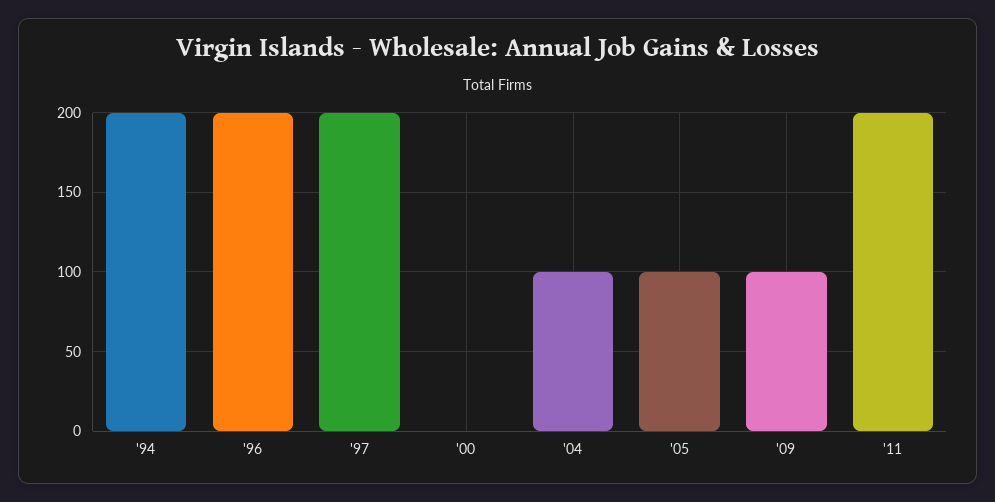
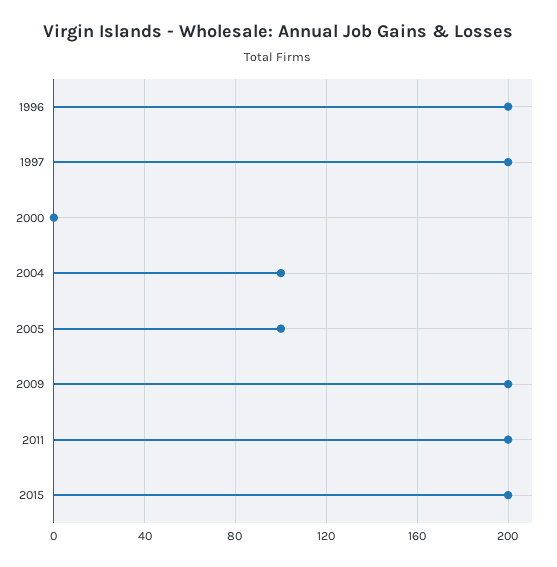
'94: 200 -> none
'09: 100 -> 200
2015: none -> 200

